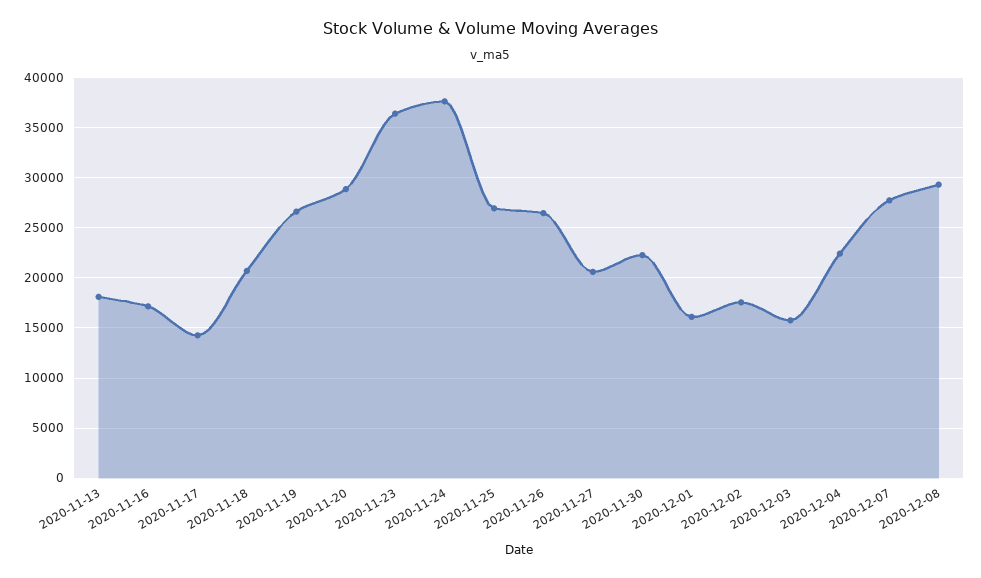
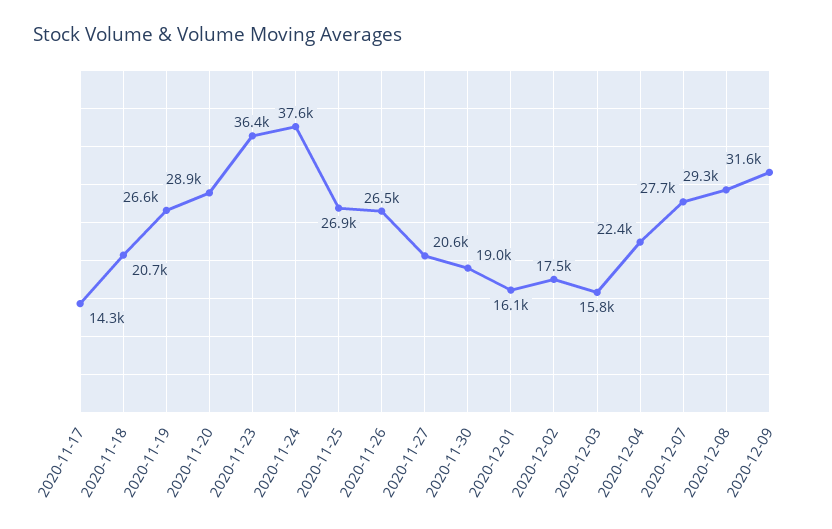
2020-11-13: 18000 -> none
2020-11-16: 17000 -> none
2020-11-30: 22000 -> 19000
2020-12-09: none -> 31600

